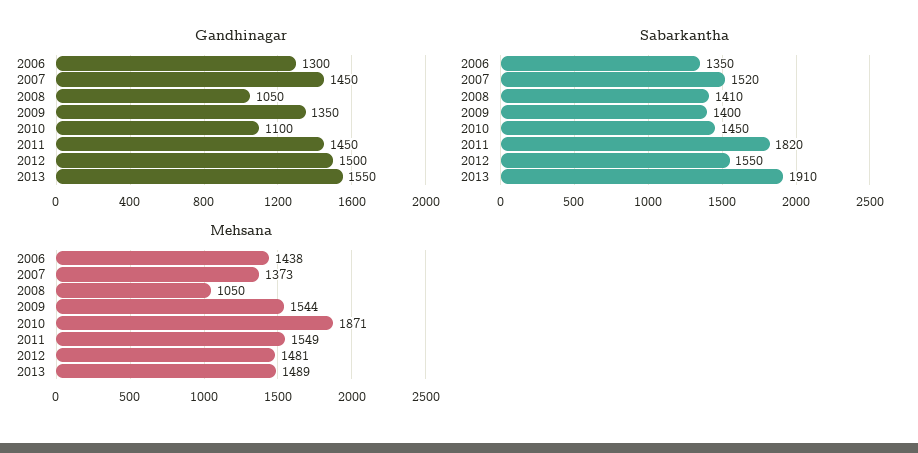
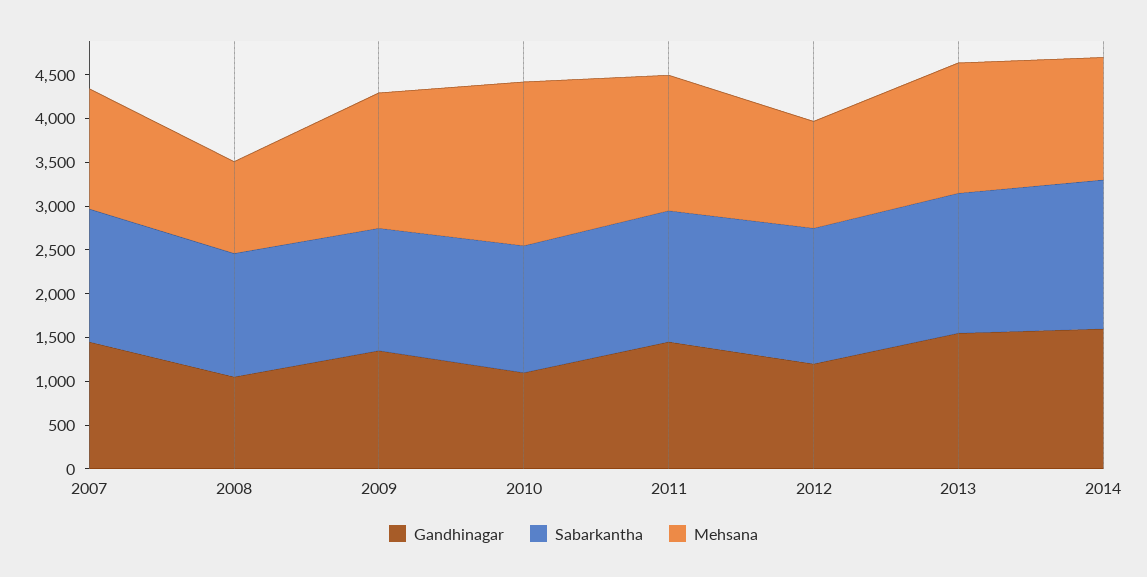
Gandhinagar, 2006: 1300 -> none
Gandhinagar, 2012: 1500 -> 1200
Sabarkantha, 2006: 1350 -> none
Sabarkantha, 2011: 1820 -> 1500
Sabarkantha, 2013: 1910 -> 1600
Mehsana, 2006: 1438 -> none
Mehsana, 2012: 1481 -> 1200
Gandhinagar, 2014: none -> 1600
Sabarkantha, 2014: none -> 1700
Mehsana, 2014: none -> 1400

